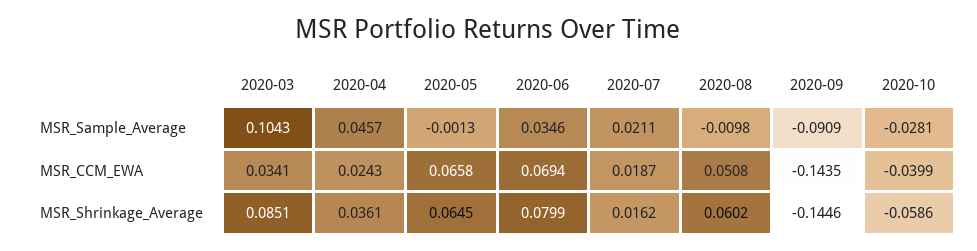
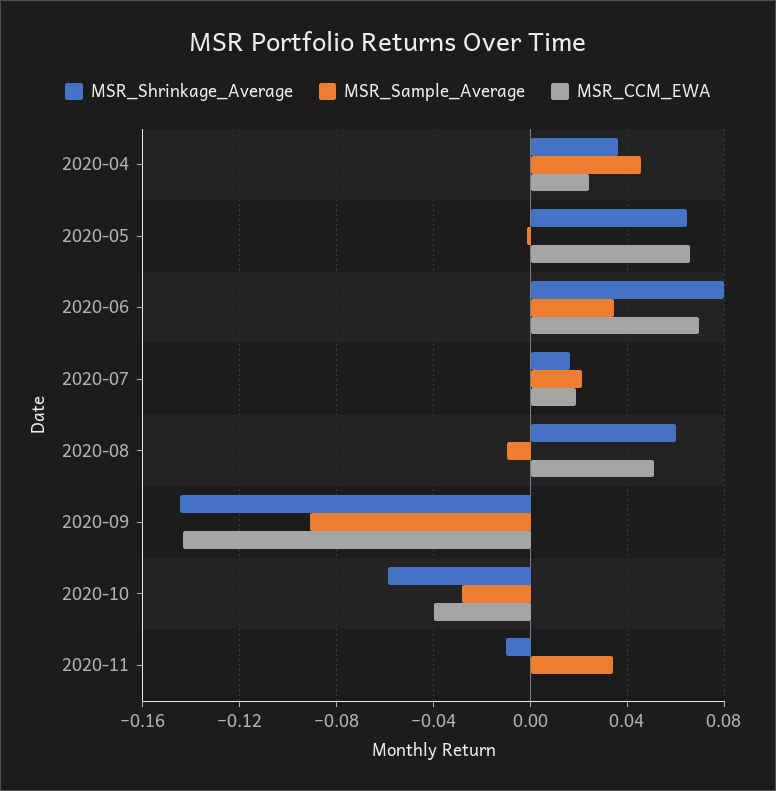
MSR_Sample_Average, 2020-03: 0.1043 -> none
MSR_CCM_EWA, 2020-03: 0.0341 -> none
MSR_Shrinkage_Average, 2020-03: 0.0851 -> none
MSR_Shrinkage_Average, 2020-11: none -> -0.01
MSR_Sample_Average, 2020-11: none -> 0.035
MSR_CCM_EWA, 2020-11: none -> 0

